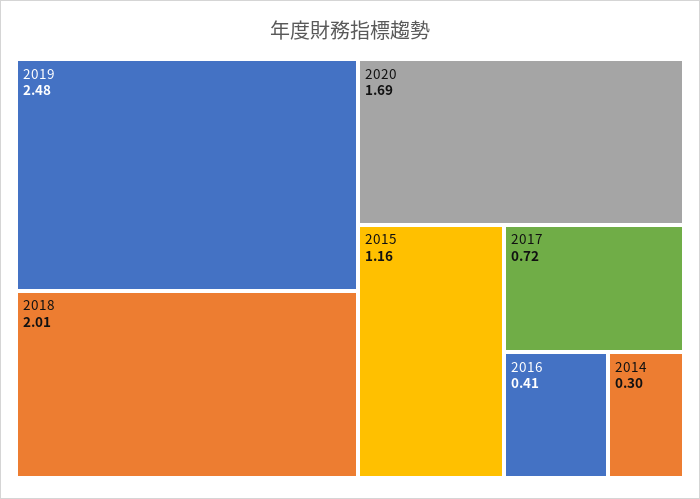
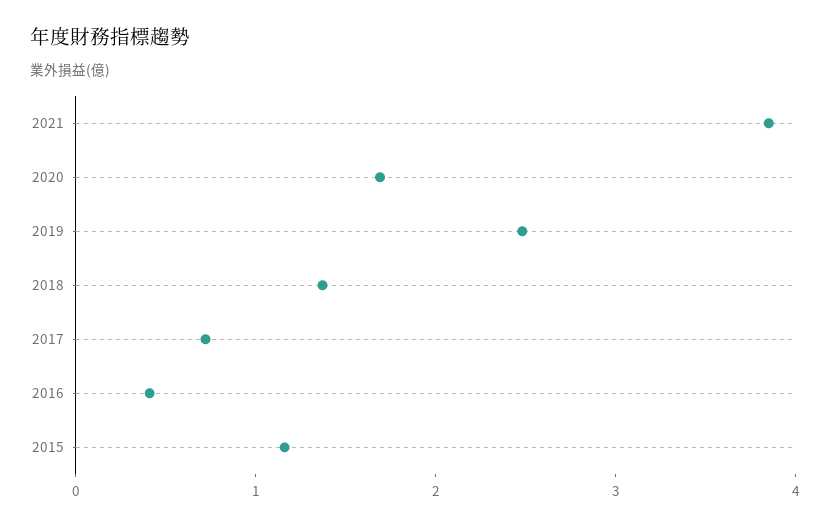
2018: 2.01 -> 1.4
2014: 0.3 -> none
2021: none -> 3.8

